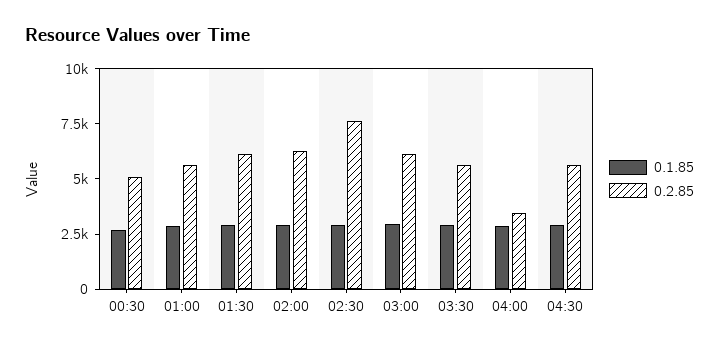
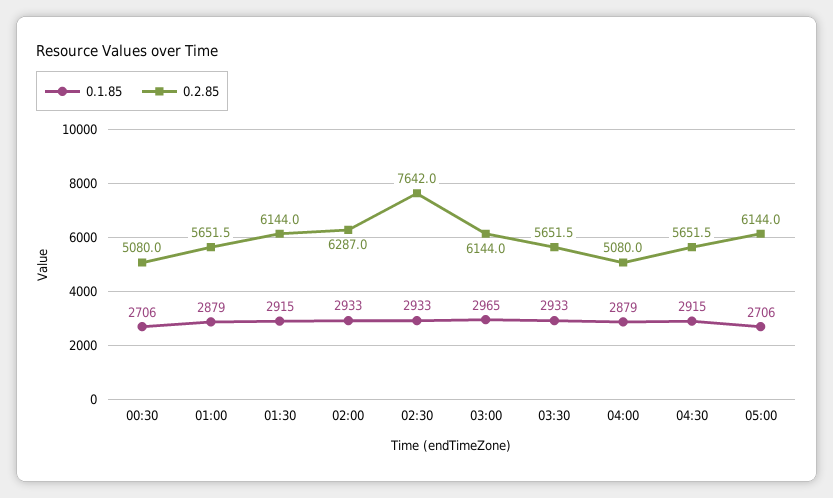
0.2.85, 04:00: 3500 -> 5080
0.1.85, 05:00: none -> 2706
0.2.85, 05:00: none -> 6144

